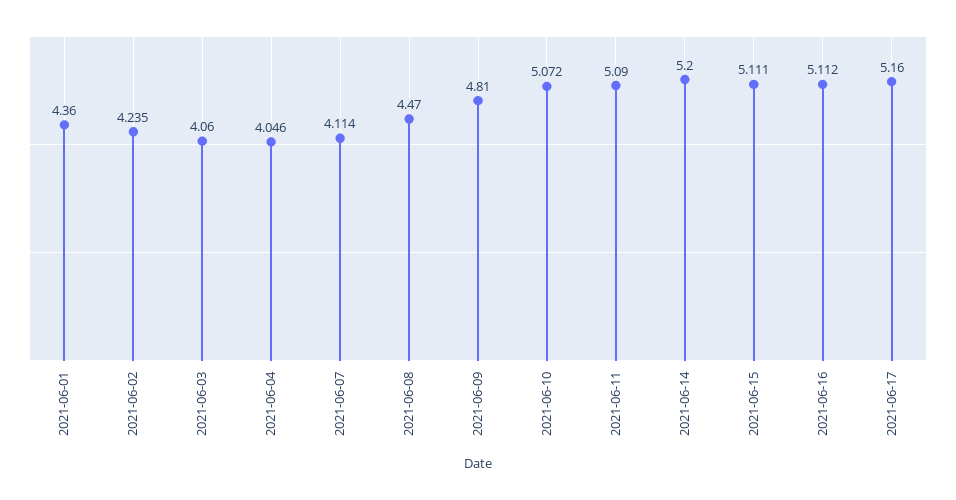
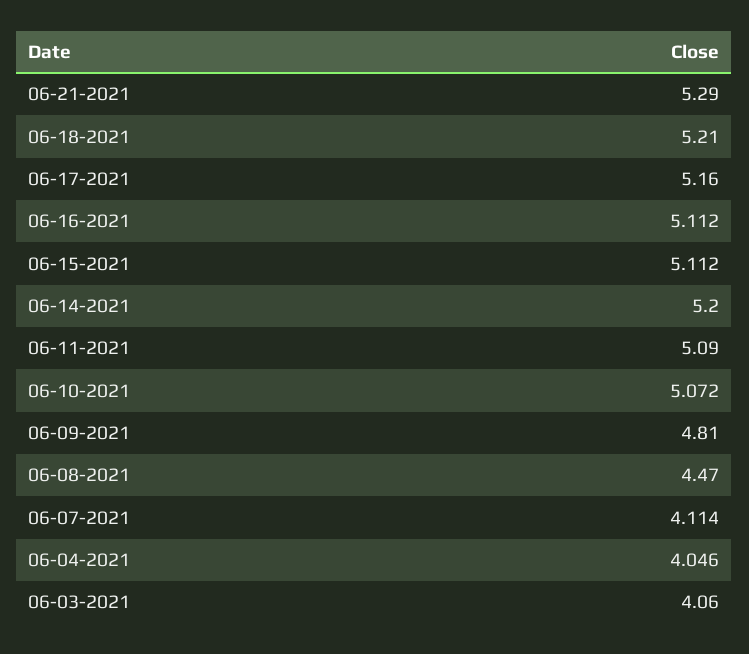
2021-06-01: 4.36 -> none
2021-06-02: 4.235 -> none
2021-06-15: 5.111 -> 5.112
06-21-2021: none -> 5.29
06-18-2021: none -> 5.21

